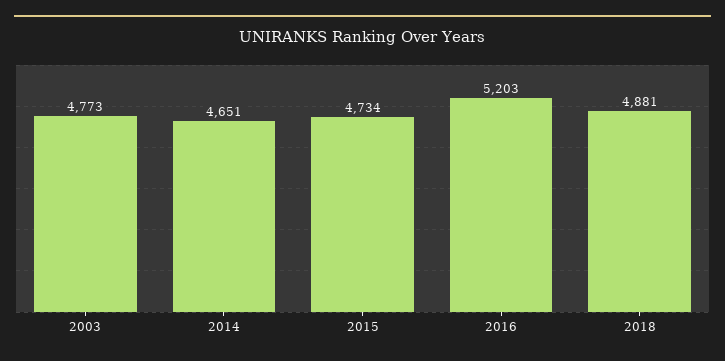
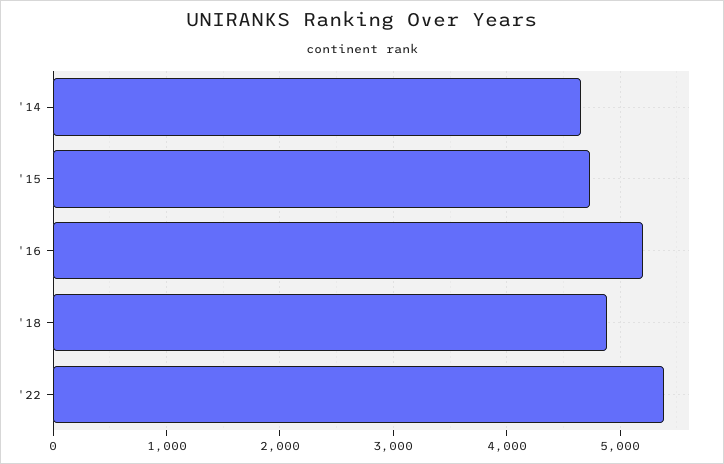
2003: 4773 -> none
'22: none -> 5400

